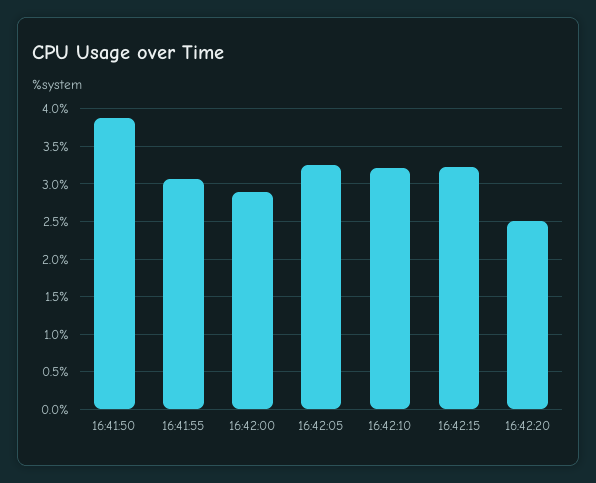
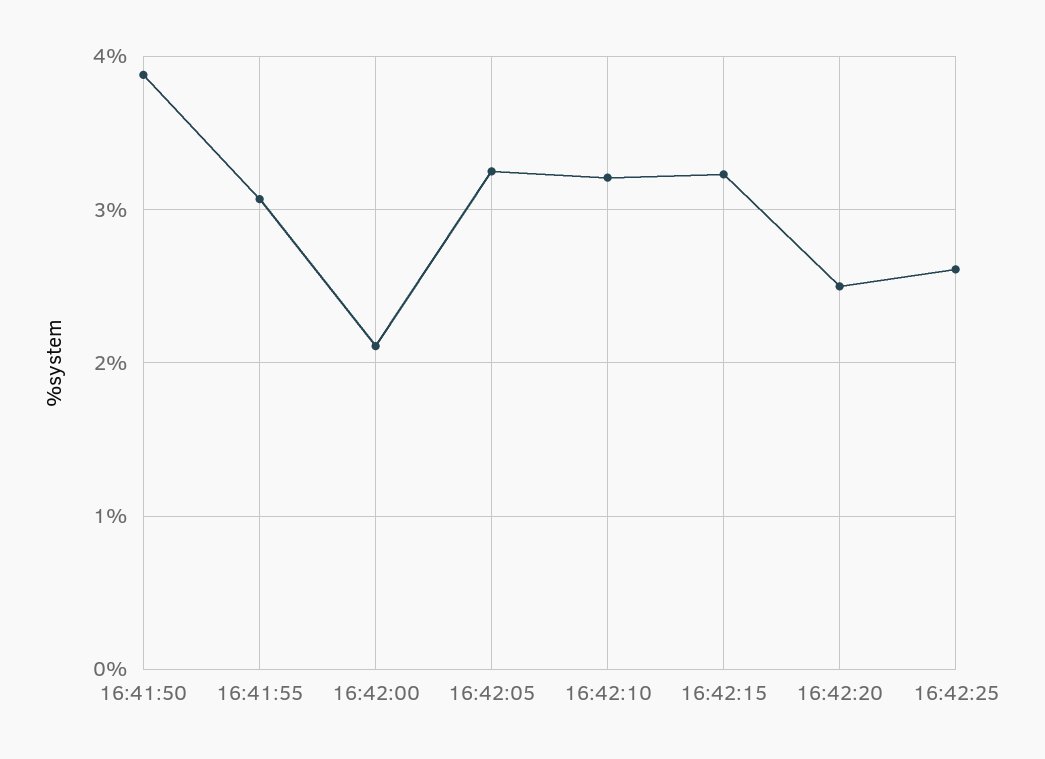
16:42:00: 2.9 -> 2.1
16:42:25: none -> 2.6

